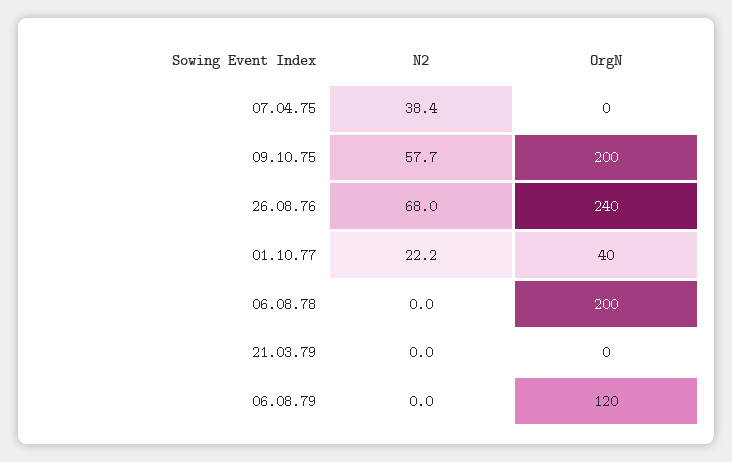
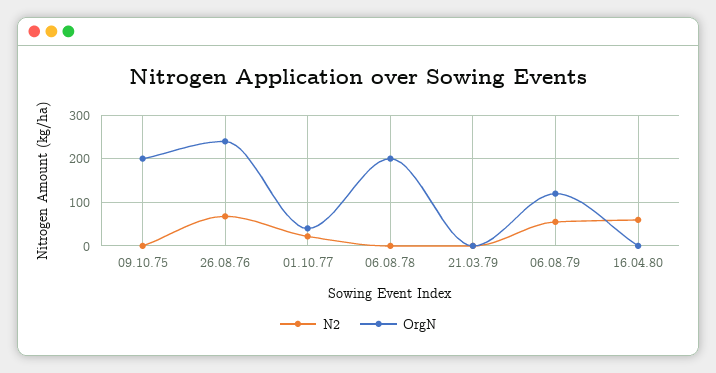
N2, 07.04.75: 38.4 -> none
OrgN, 07.04.75: 0 -> none
N2, 09.10.75: 57.7 -> 0
N2, 06.08.79: 0 -> 60
N2, 16.04.80: none -> 60
OrgN, 16.04.80: none -> 0

